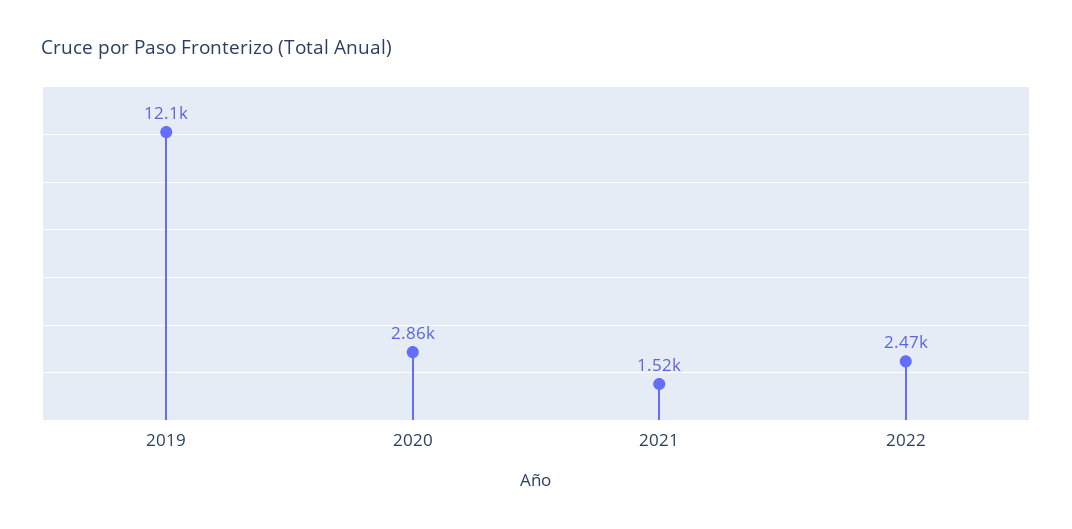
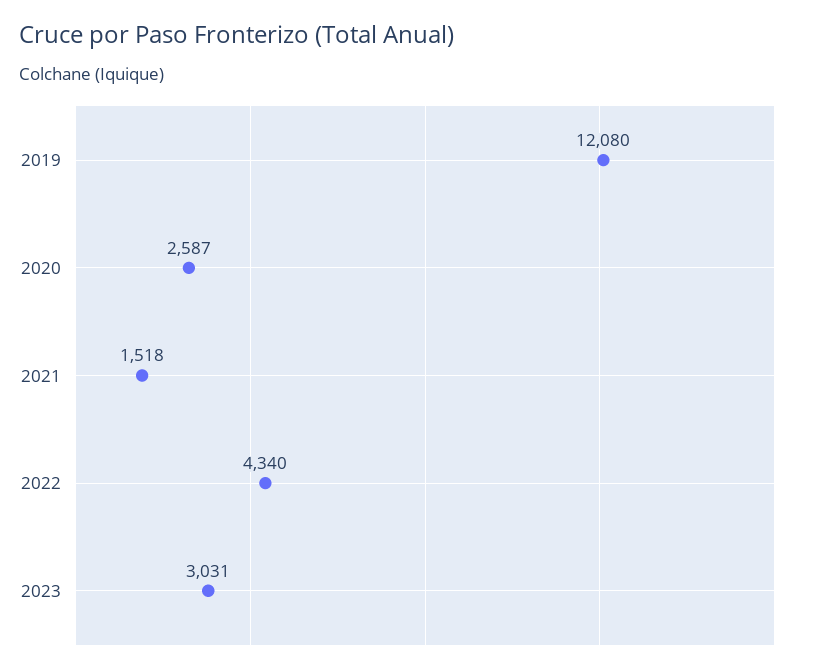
2020: 2860 -> 2587
2022: 2470 -> 4340
2023: none -> 3031

